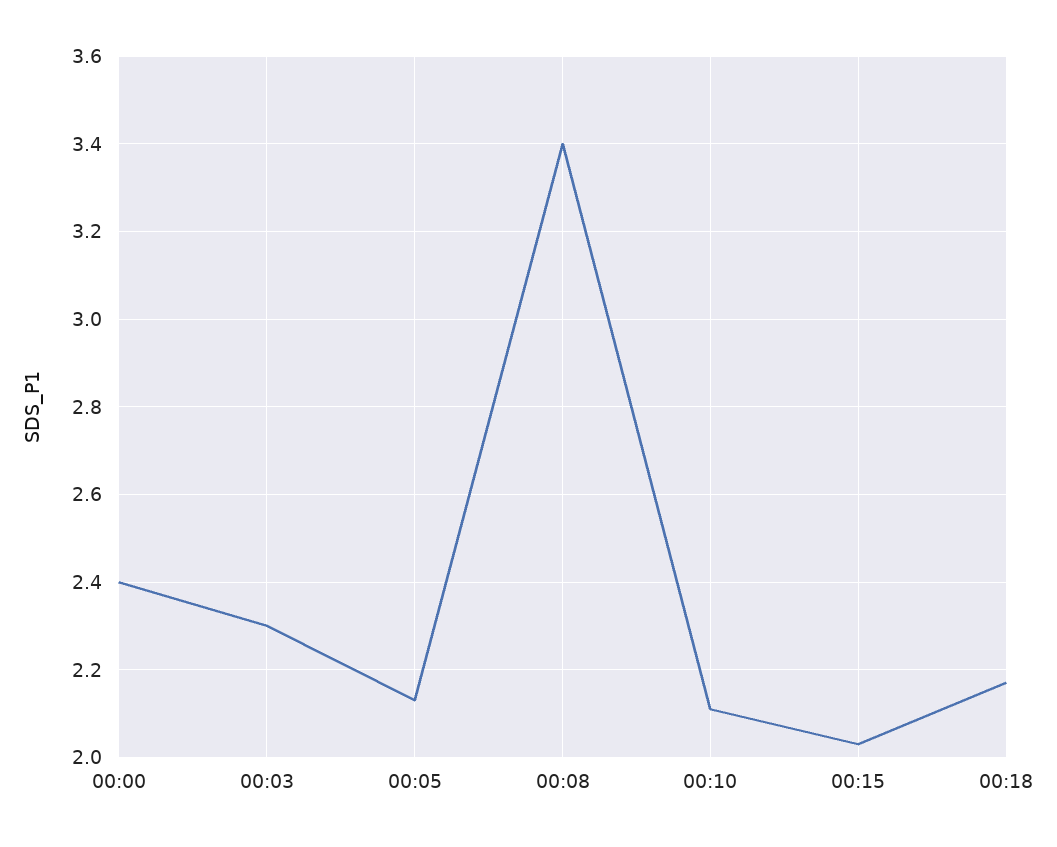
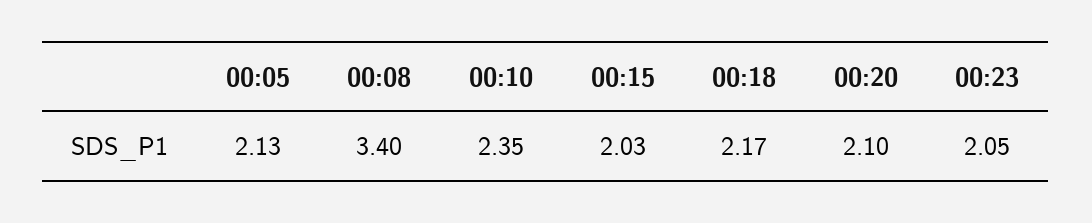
00:00: 2.4 -> none
00:03: 2.3 -> none
00:10: 2.1 -> 2.35
00:20: none -> 2.1
00:23: none -> 2.05

